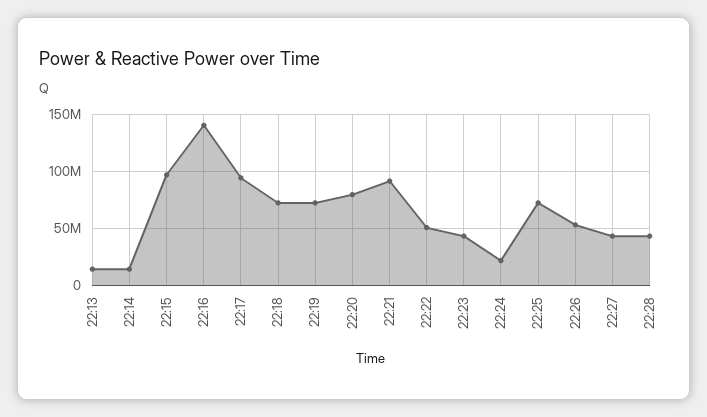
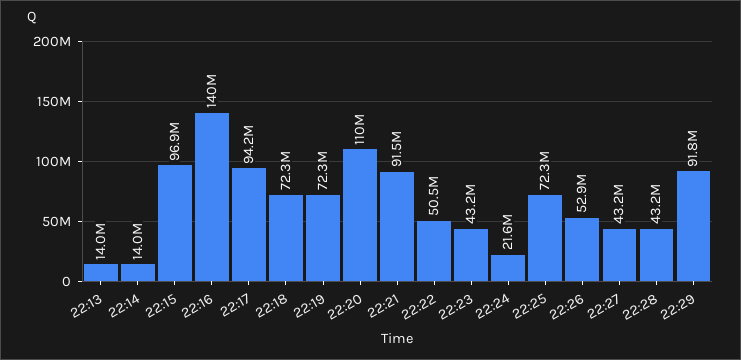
22:20: 80000000 -> 110000000
22:29: none -> 91800000

